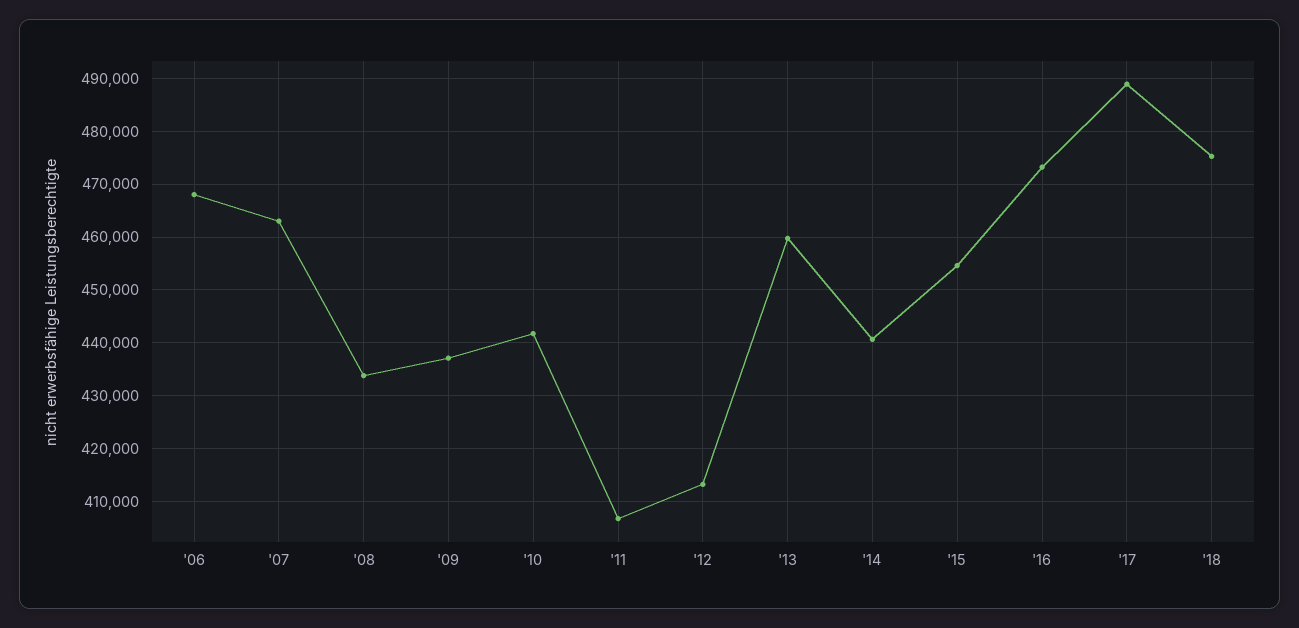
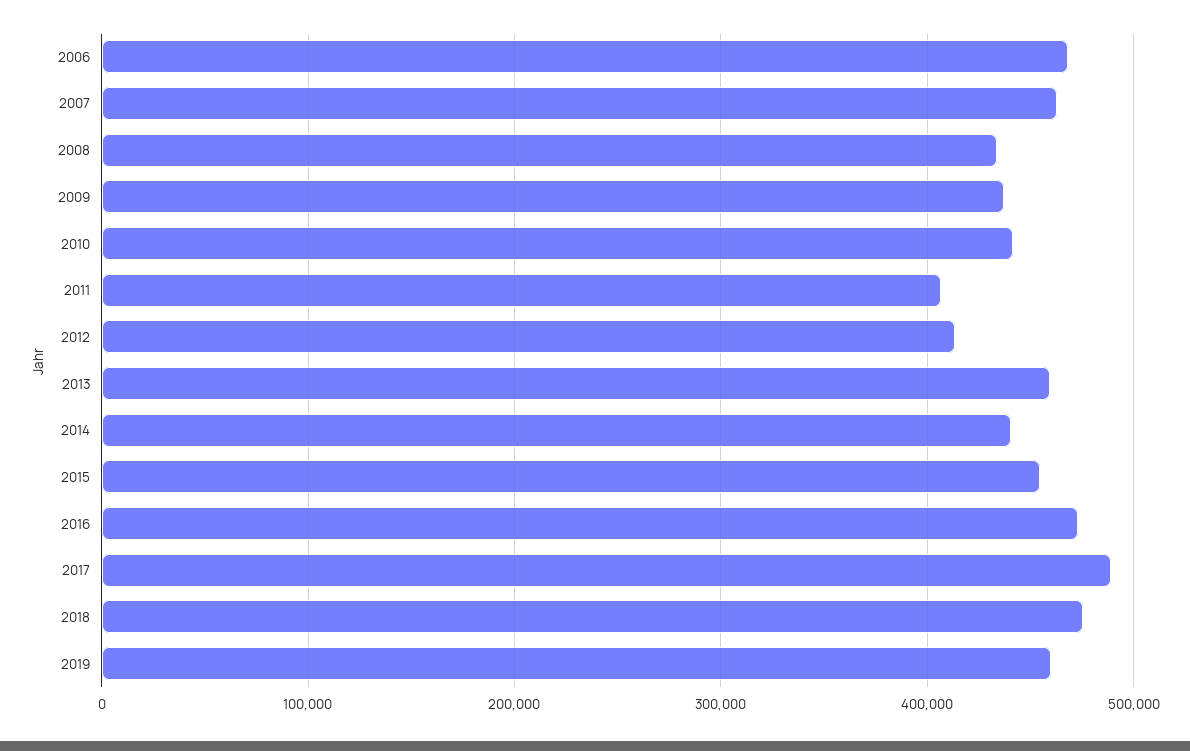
2019: none -> 460000

